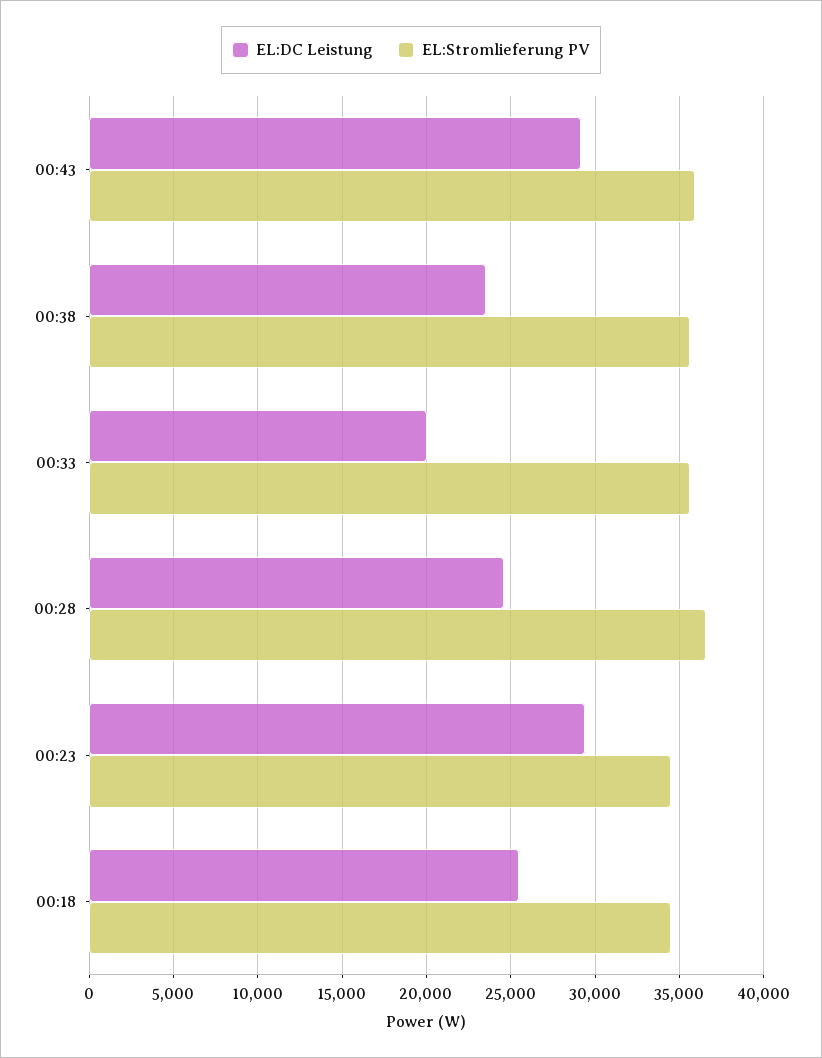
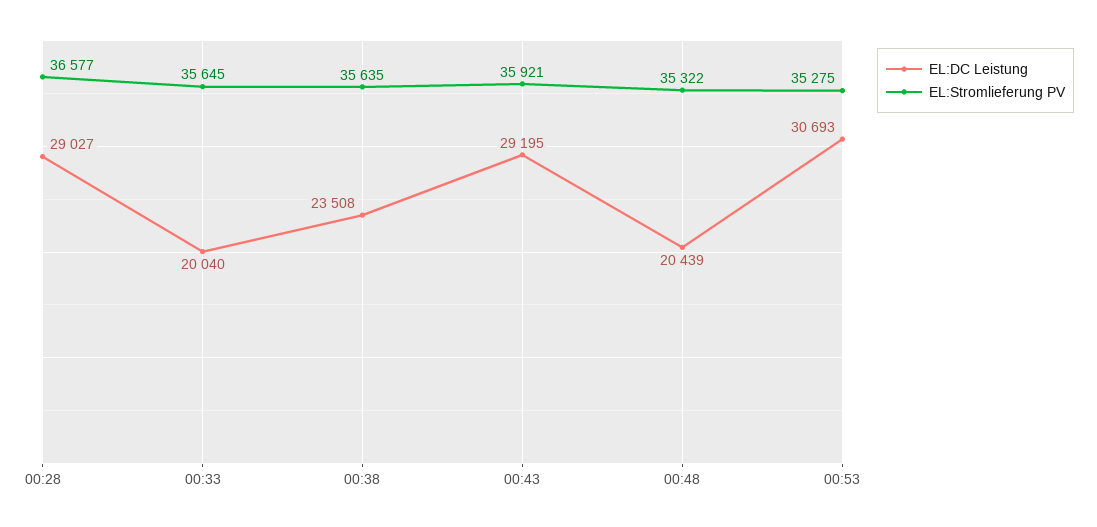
EL:DC Leistung, 00:28: 24500 -> 29027
EL:DC Leistung, 00:23: 29500 -> none
EL:Stromlieferung PV, 00:23: 34500 -> none
EL:DC Leistung, 00:18: 25500 -> none
EL:Stromlieferung PV, 00:18: 34500 -> none
EL:DC Leistung, 00:48: none -> 20439
EL:Stromlieferung PV, 00:48: none -> 35322
EL:DC Leistung, 00:53: none -> 30693
EL:Stromlieferung PV, 00:53: none -> 35275

